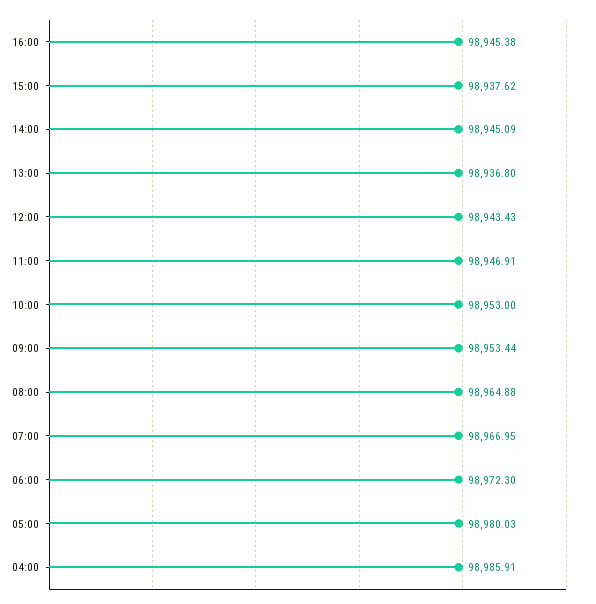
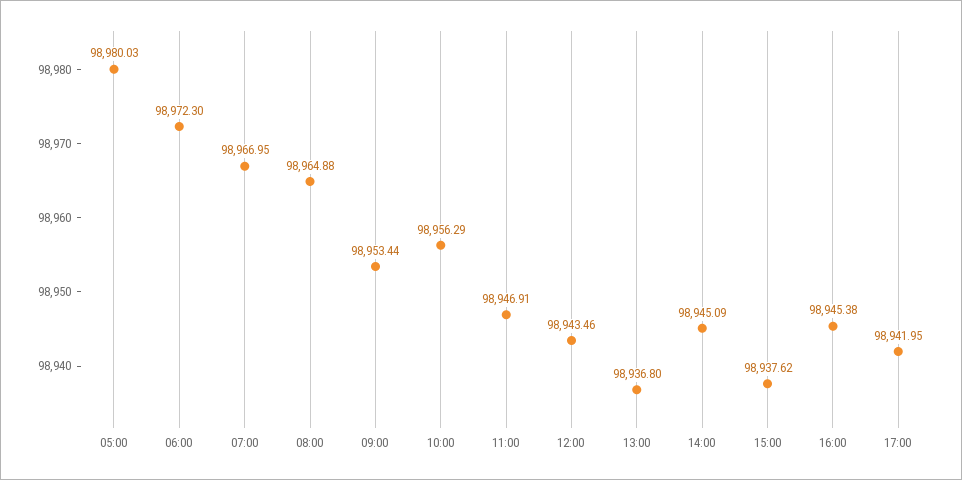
12:00: 98943.43 -> 98943.46
10:00: 98953 -> 98956.29
04:00: 98985.91 -> none
17:00: none -> 98941.95

